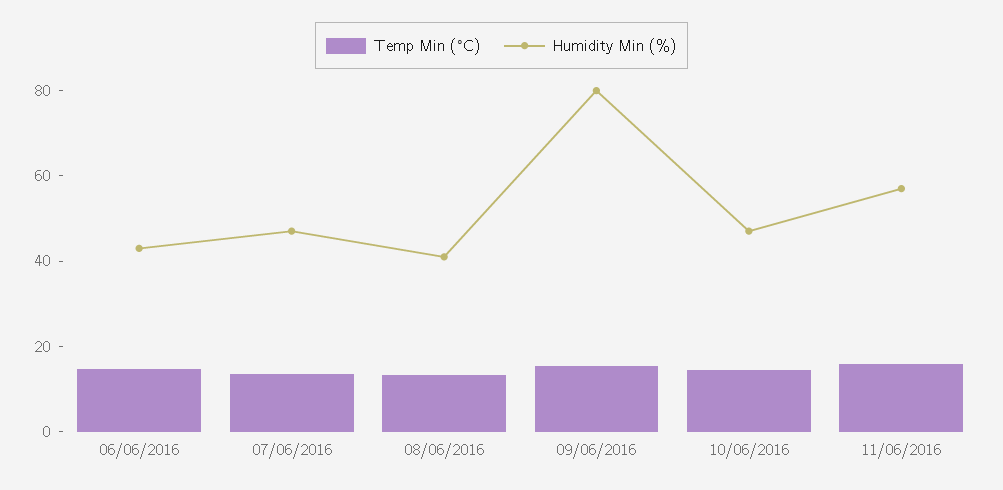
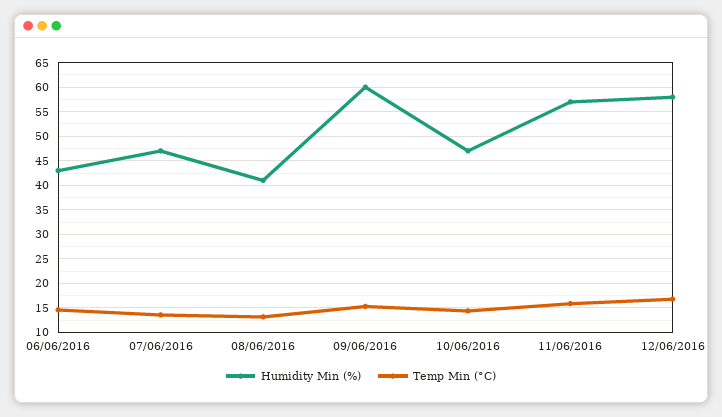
Humidity Min (%), 09/06/2016: 80 -> 60
Humidity Min (%), 12/06/2016: none -> 57.5
Temp Min (°C), 12/06/2016: none -> 17.5

